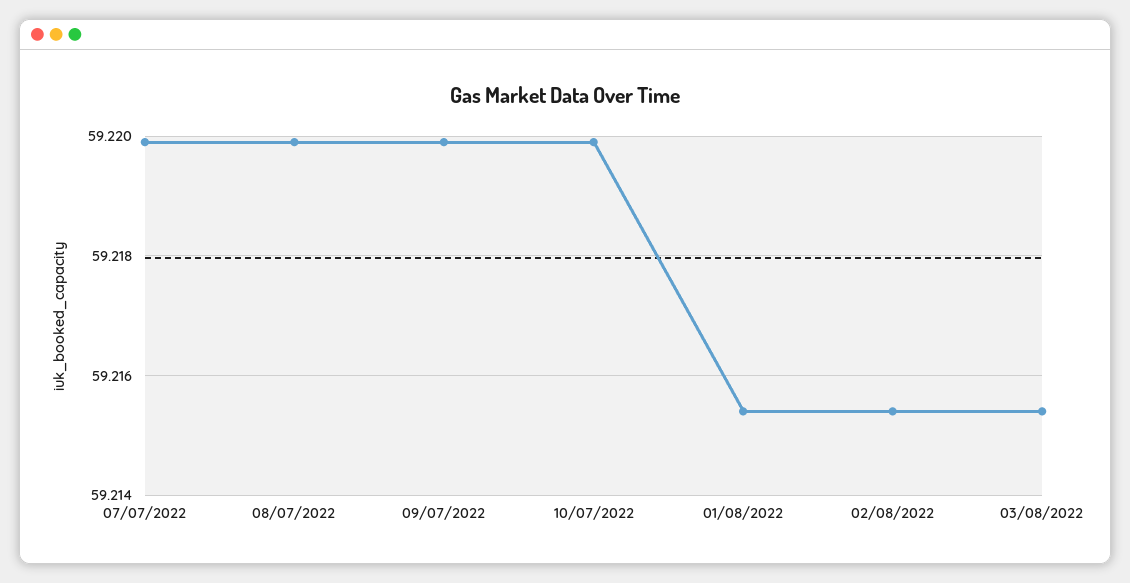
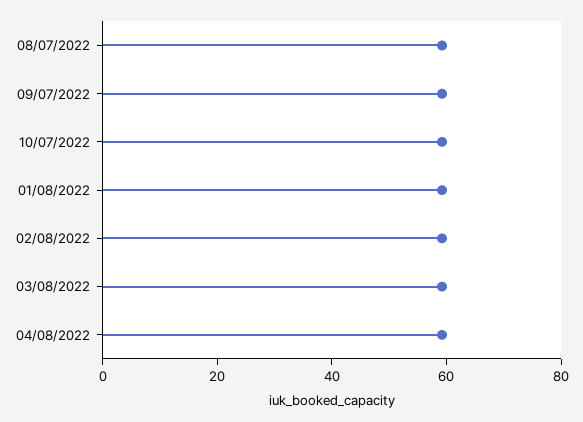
07/07/2022: 59.22 -> none
04/08/2022: none -> 60

